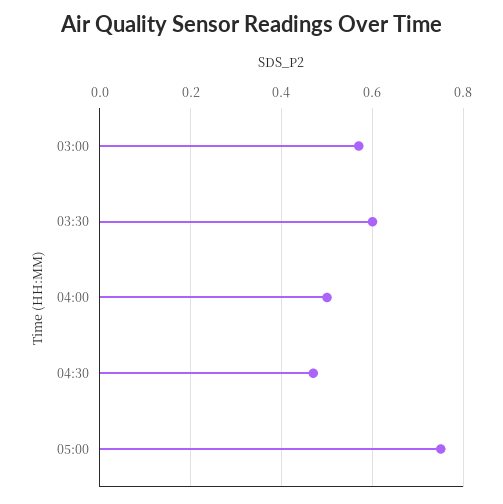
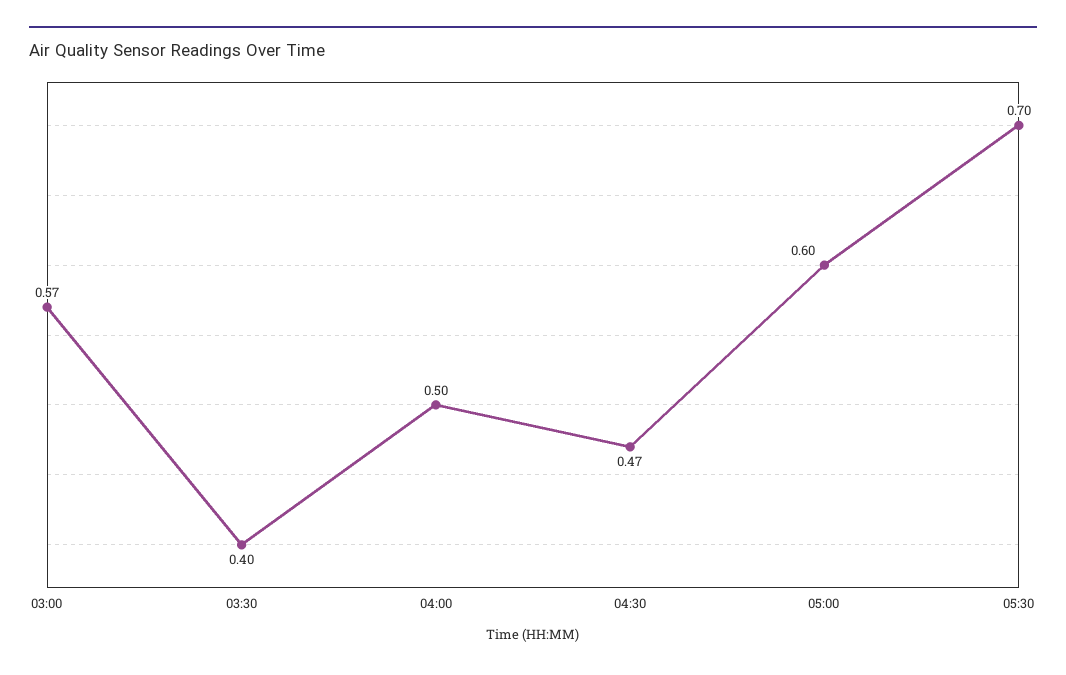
03:30: 0.6 -> 0.4
05:00: 0.75 -> 0.6
05:30: none -> 0.7

